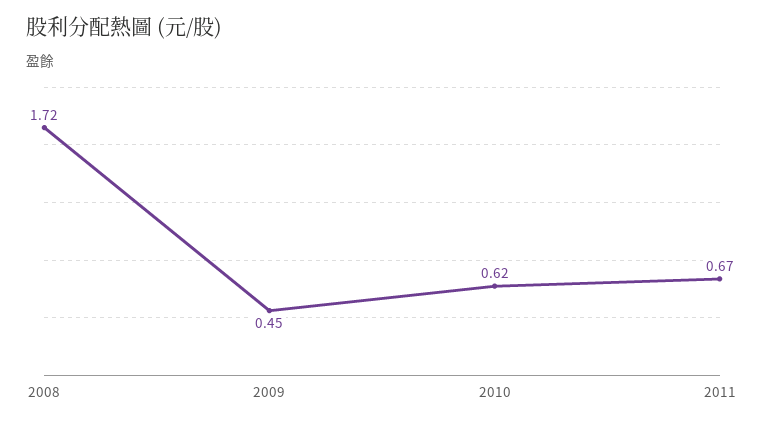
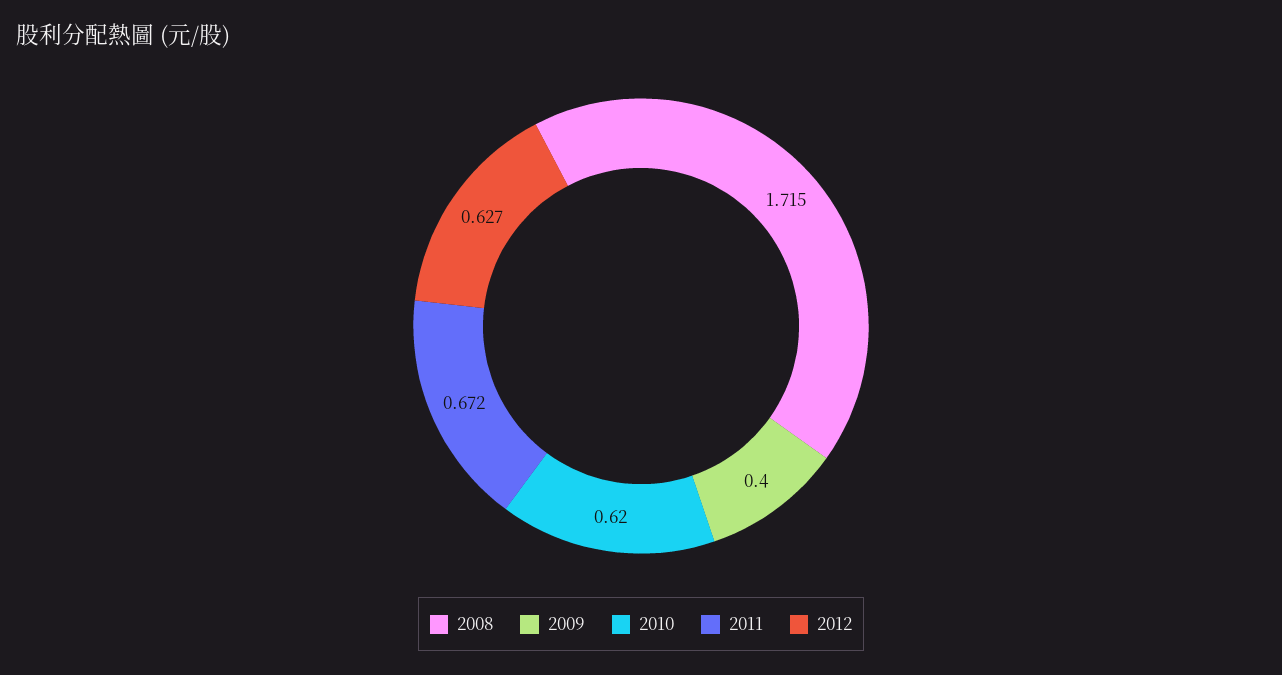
2009: 0.45 -> 0.4
2012: none -> 0.627

